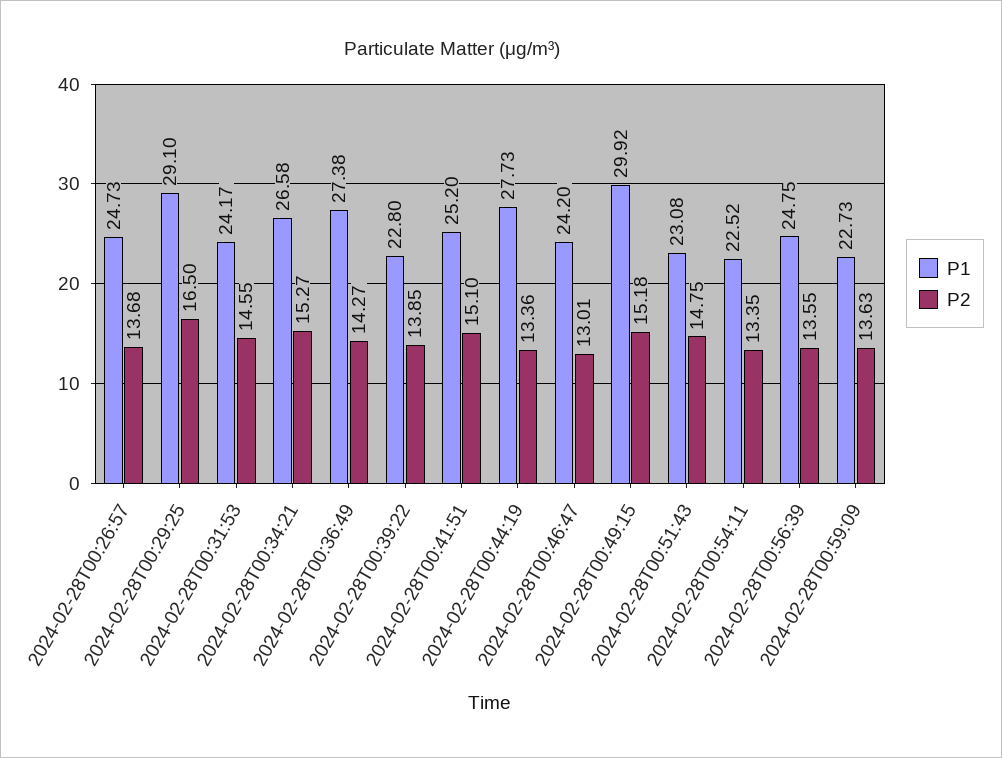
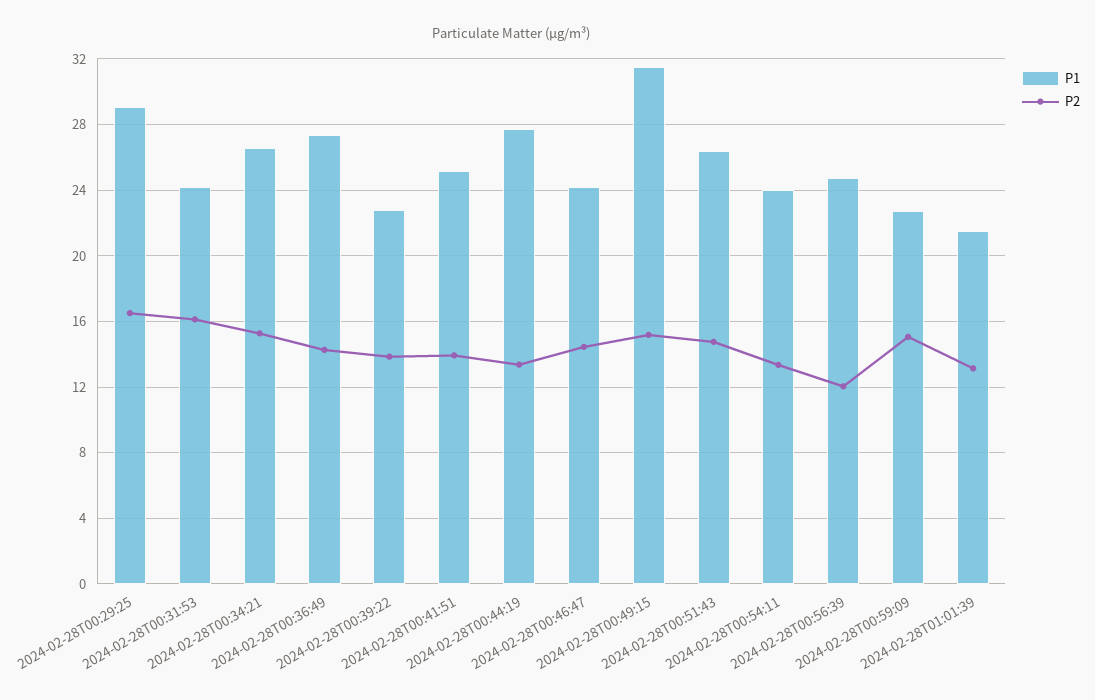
P1, 2024-02-28T00:26:57: 24.73 -> none
P2, 2024-02-28T00:26:57: 13.68 -> none
P2, 2024-02-28T00:31:53: 14.55 -> 16
P2, 2024-02-28T00:41:51: 15.1 -> 14
P2, 2024-02-28T00:46:47: 13.01 -> 14.5
P1, 2024-02-28T00:49:15: 29.92 -> 31.5
P1, 2024-02-28T00:51:43: 23.08 -> 26.5
P1, 2024-02-28T00:54:11: 22.52 -> 24
P2, 2024-02-28T00:56:39: 13.55 -> 12
P2, 2024-02-28T00:59:09: 13.63 -> 15
P1, 2024-02-28T01:01:39: none -> 21.5
P2, 2024-02-28T01:01:39: none -> 13

